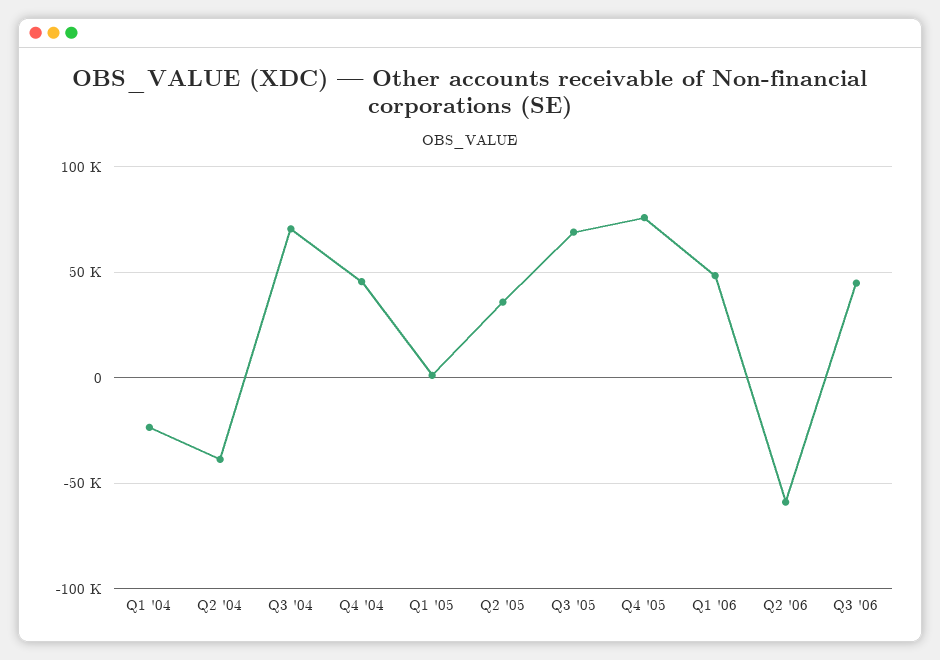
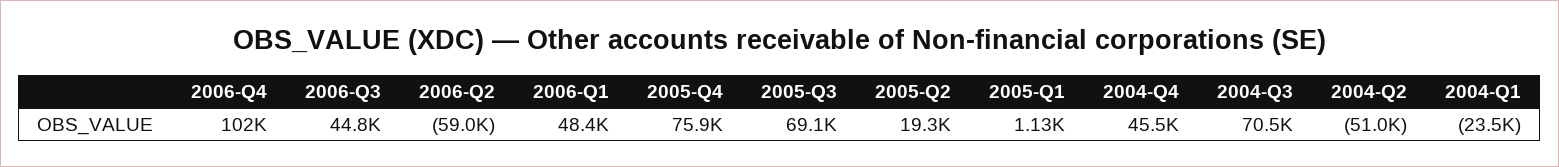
Q2 '04: -40000 -> -51000
Q2 '05: 35000 -> 19300
2006-Q4: none -> 102000

